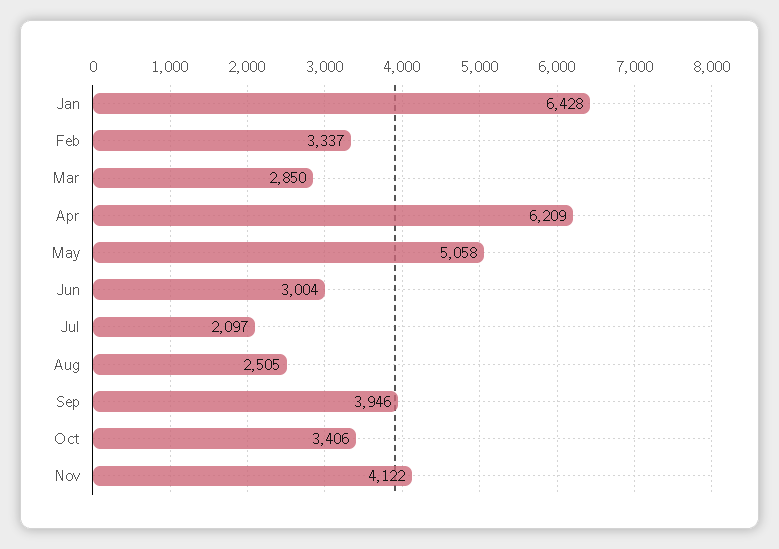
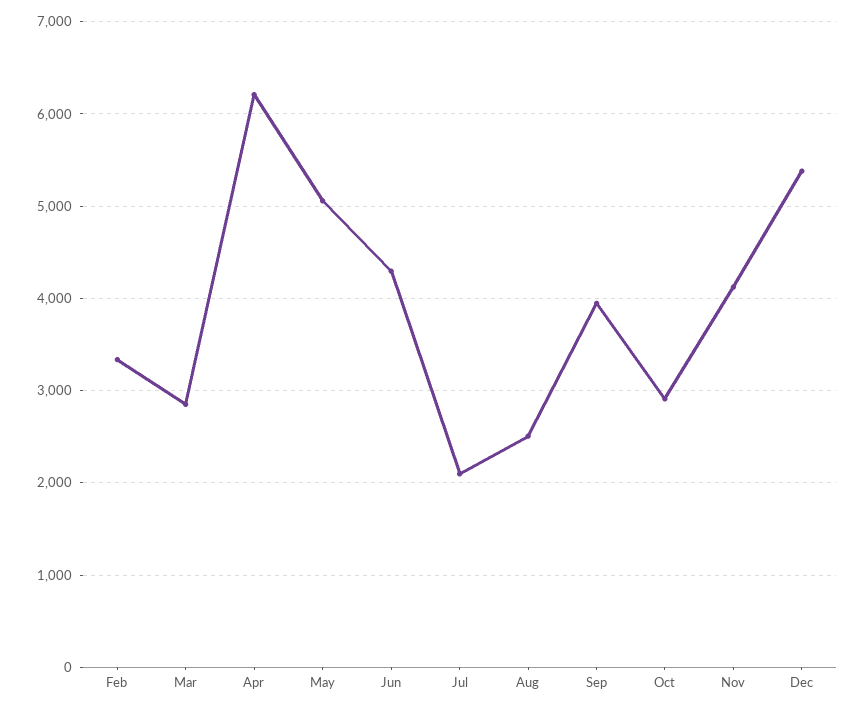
Jan: 6428 -> none
Jun: 3004 -> 4300
Oct: 3406 -> 2900
Dec: none -> 5400

